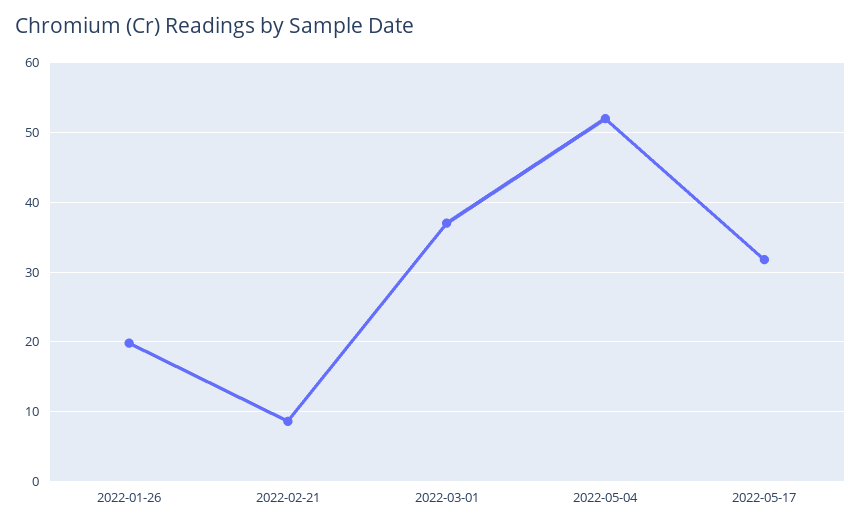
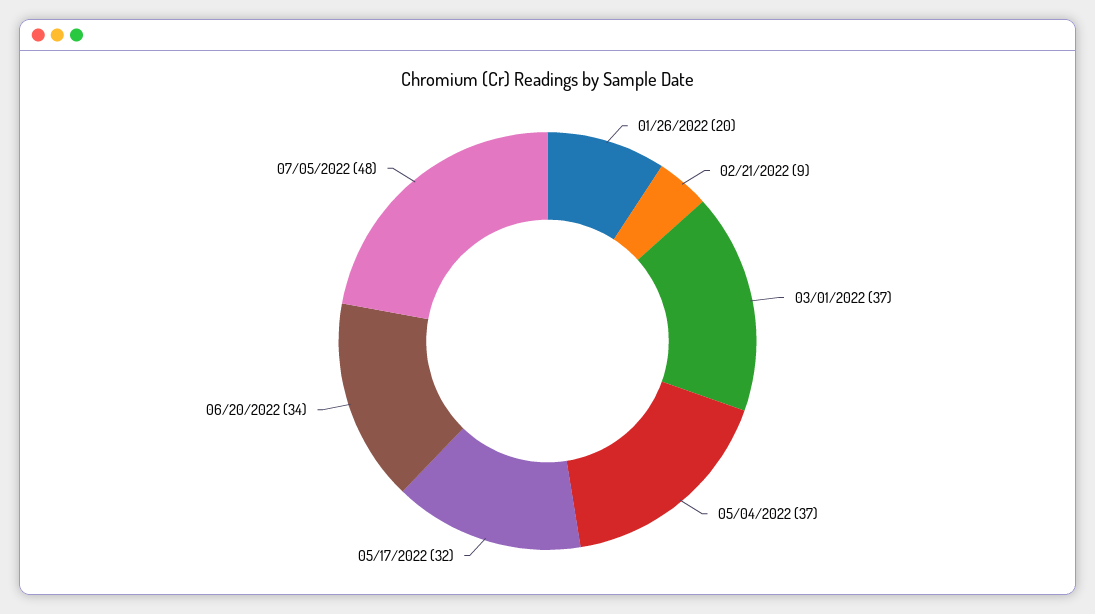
2022-05-04: 52 -> 37
06/20/2022: none -> 34
07/05/2022: none -> 48

